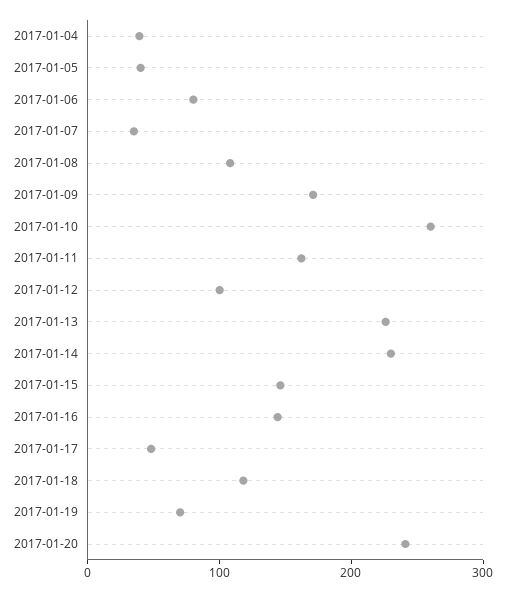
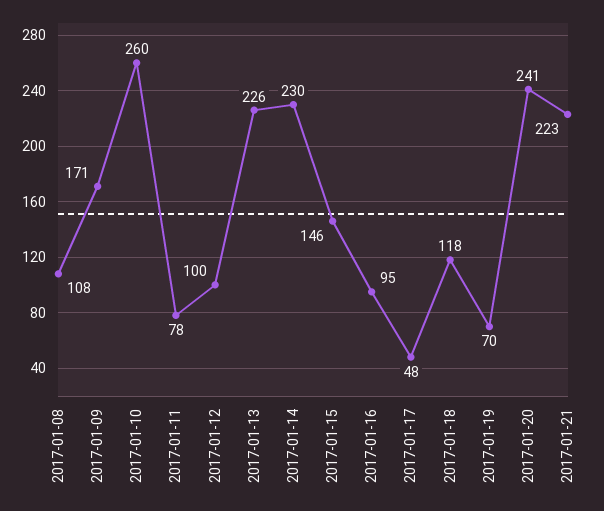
2017-01-04: 40 -> none
2017-01-05: 40 -> none
2017-01-06: 80 -> none
2017-01-07: 40 -> none
2017-01-11: 160 -> 78
2017-01-16: 140 -> 95
2017-01-21: none -> 223

